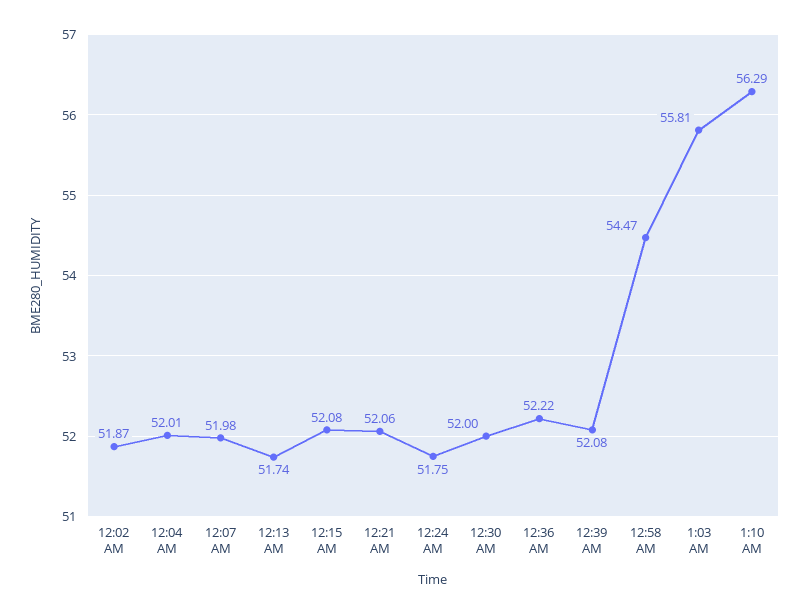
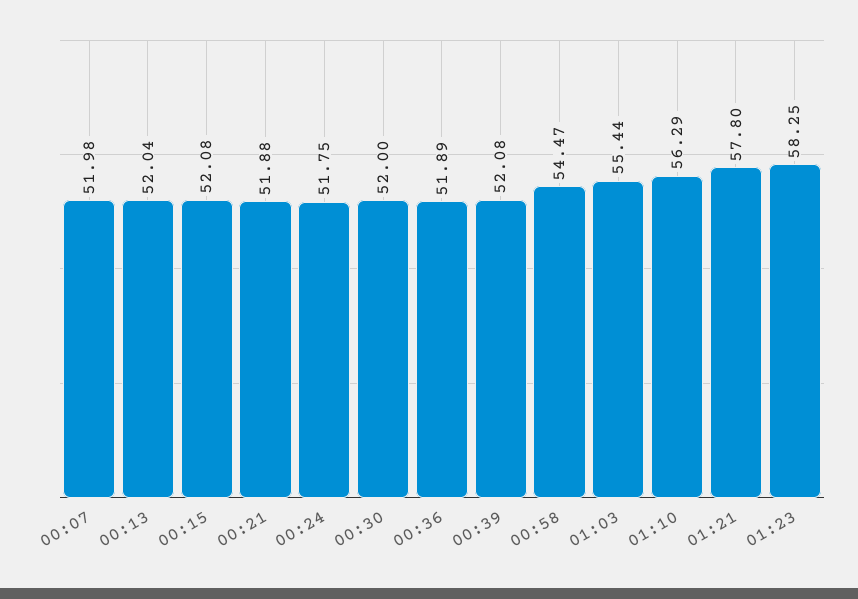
12:02 AM: 51.87 -> none
12:04 AM: 52.01 -> none
12:13 AM: 51.74 -> 52.04
12:21 AM: 52.06 -> 51.88
12:36 AM: 52.22 -> 51.89
1:03 AM: 55.81 -> 55.44
01:21: none -> 57.8
01:23: none -> 58.25

